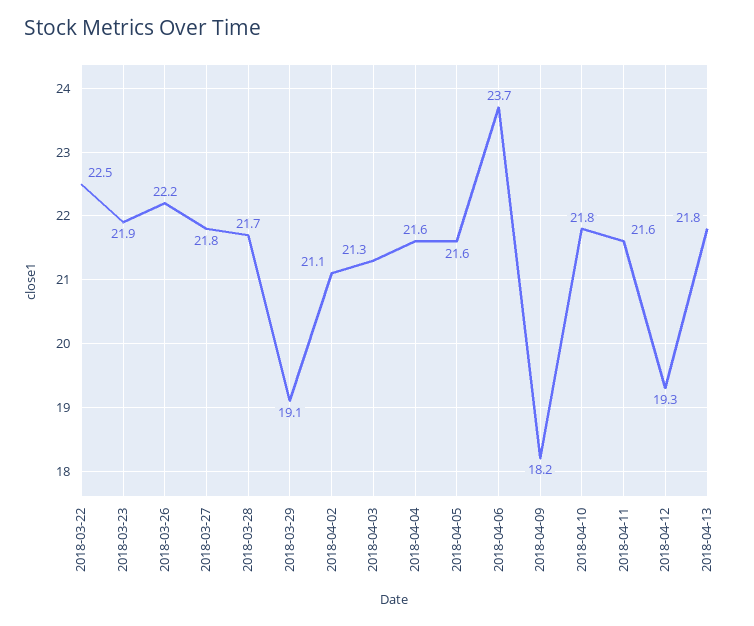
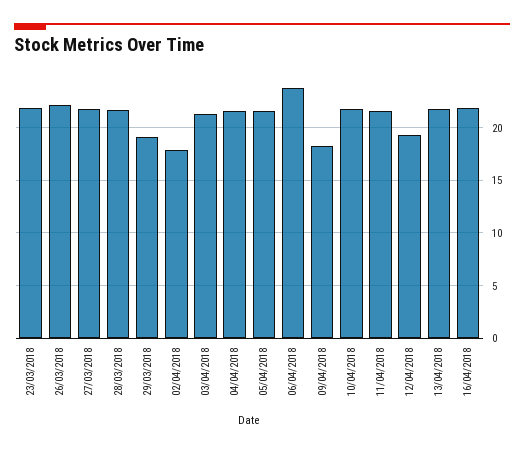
2018-03-22: 22.5 -> none
2018-04-02: 21.1 -> 18
16/04/2018: none -> 22

